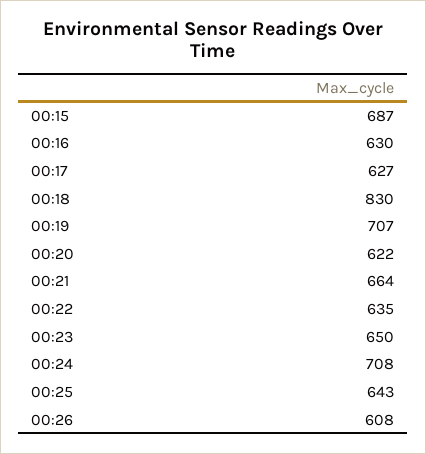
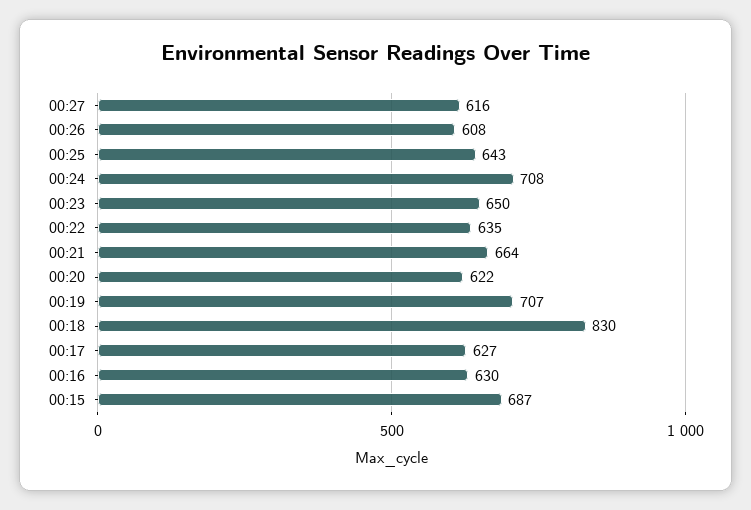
00:27: none -> 616

